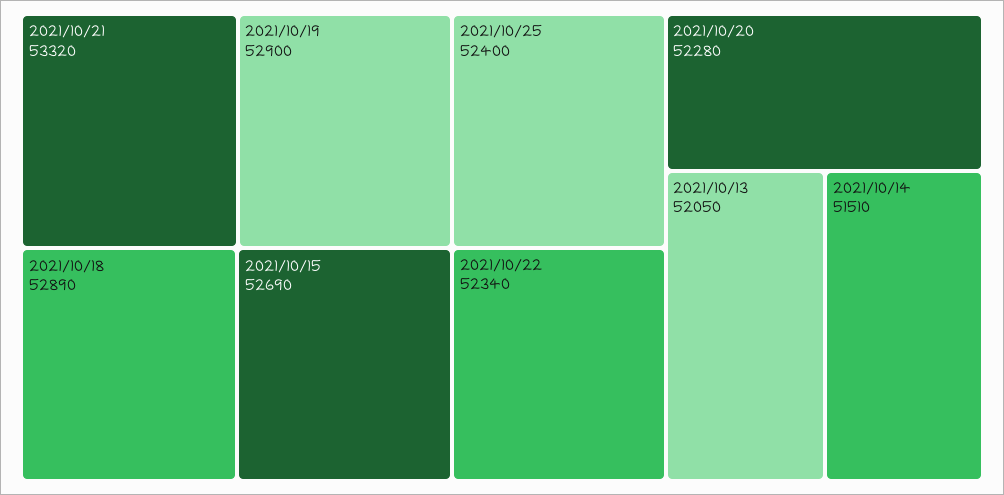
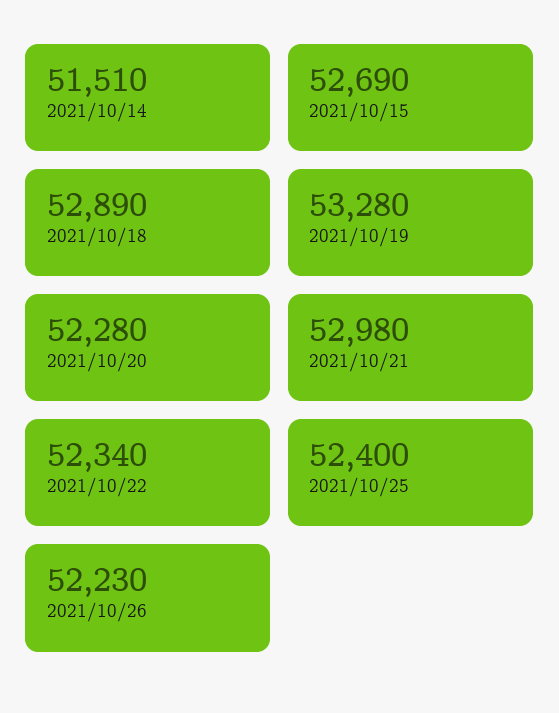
2021/10/21: 53320 -> 52980
2021/10/19: 52900 -> 53280
2021/10/13: 52050 -> none
2021/10/26: none -> 52230

